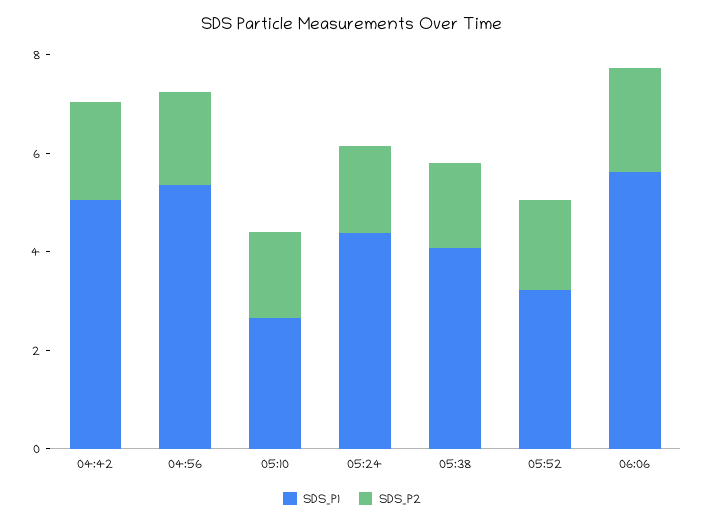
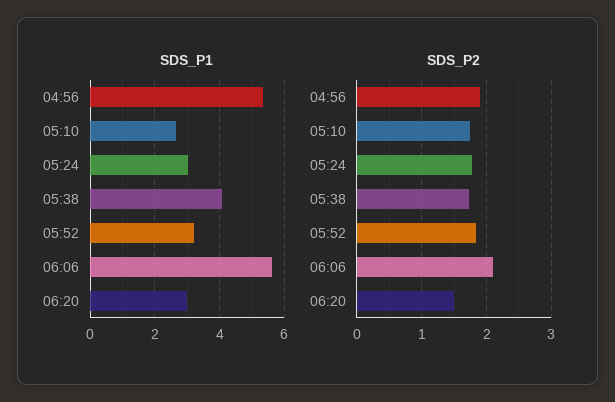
SDS_P1, 04:42: 5 -> none
SDS_P2, 04:42: 2 -> none
SDS_P1, 05:24: 4.5 -> 3
SDS_P1, 06:20: none -> 3
SDS_P2, 06:20: none -> 1.5

